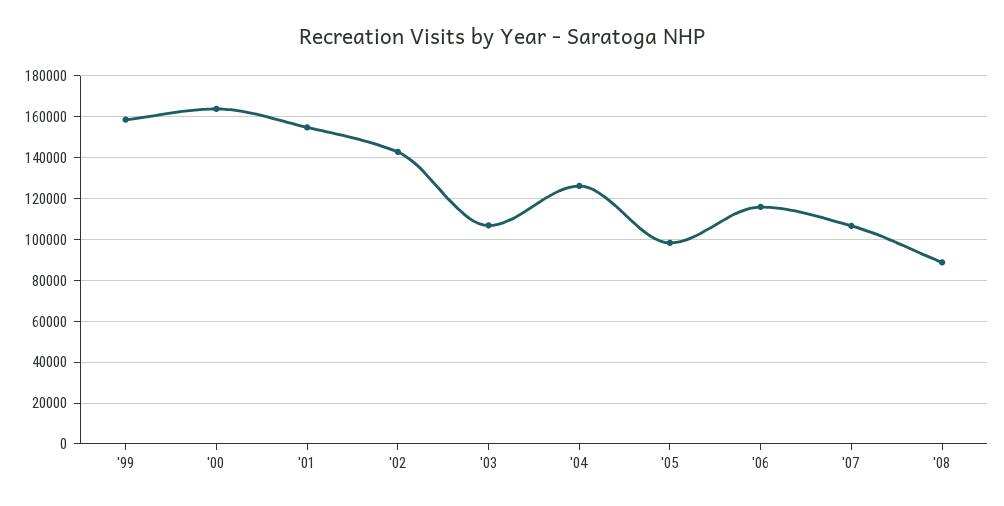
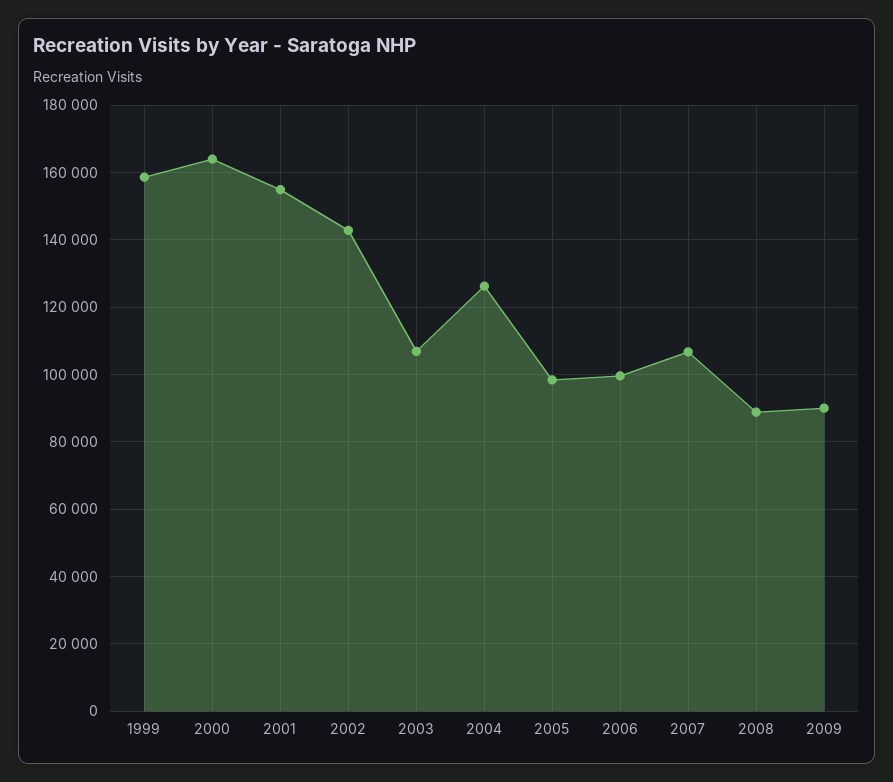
'06: 115000 -> 100000
2009: none -> 90000

